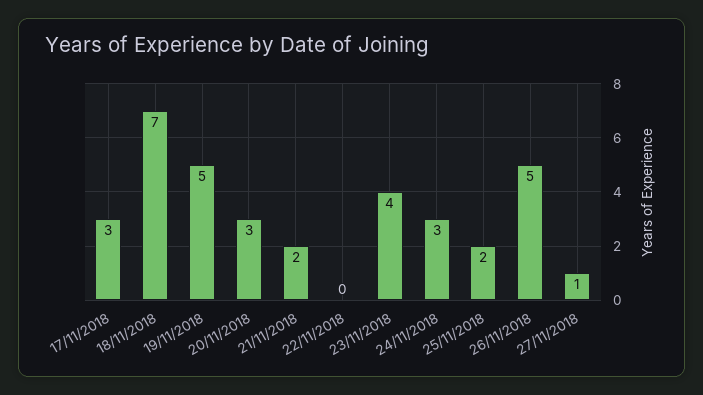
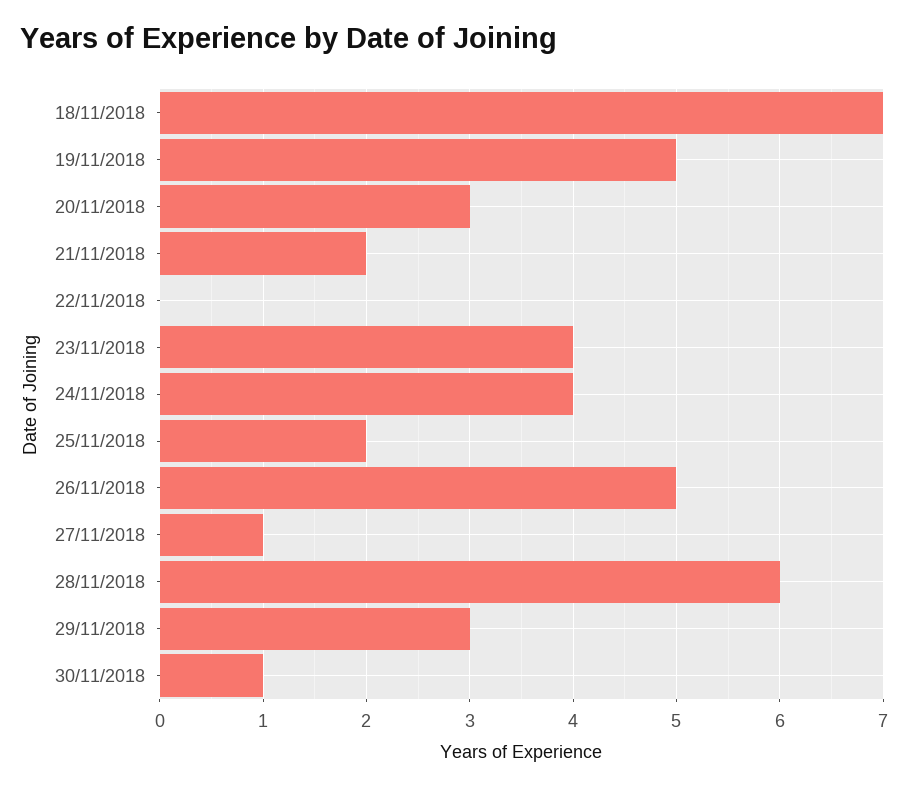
17/11/2018: 3 -> none
24/11/2018: 3 -> 4
28/11/2018: none -> 6
29/11/2018: none -> 3
30/11/2018: none -> 1

